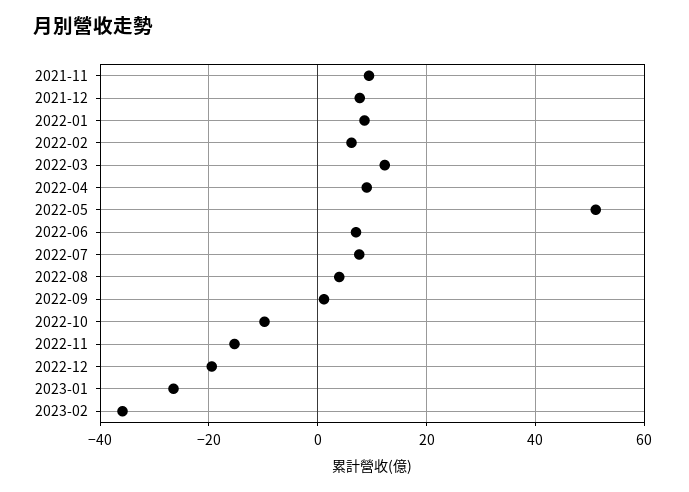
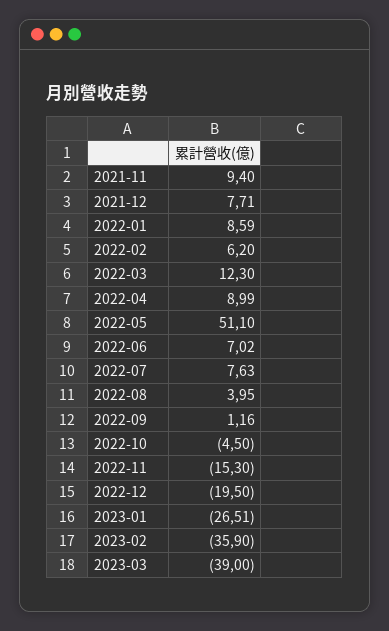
2022-10: -10 -> -4.5
2023-03: none -> -39

